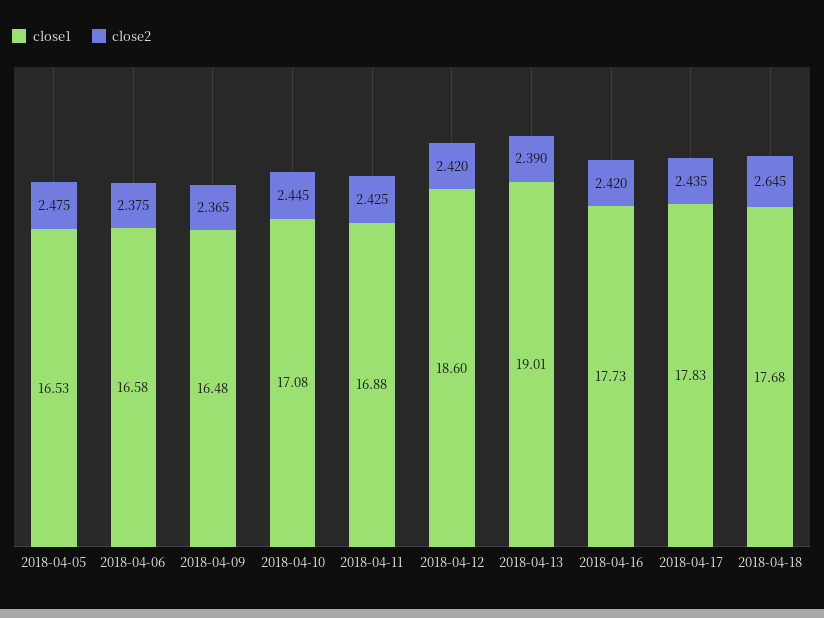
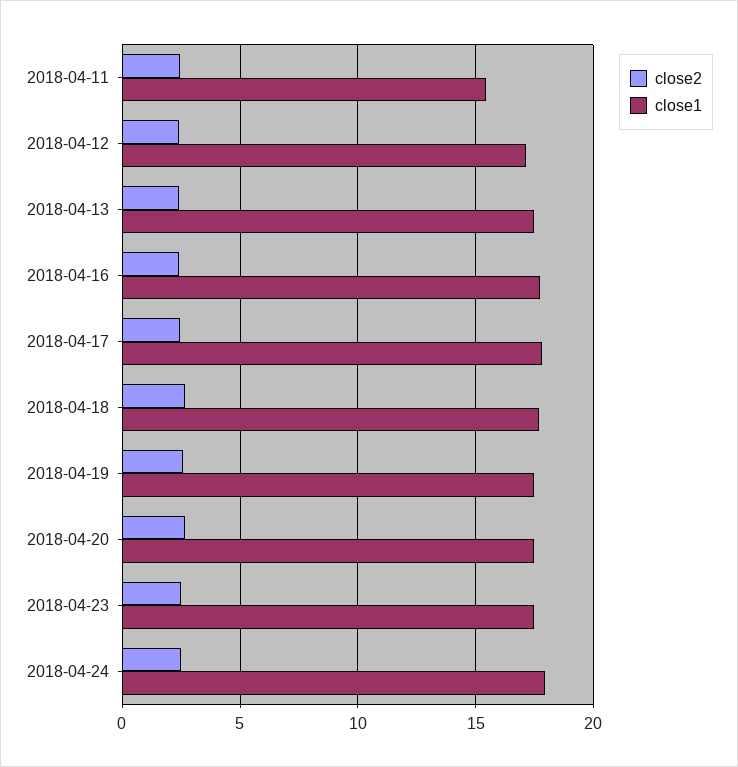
close1, 2018-04-05: 16.53 -> none
close2, 2018-04-05: 2.475 -> none
close1, 2018-04-06: 16.58 -> none
close2, 2018-04-06: 2.375 -> none
close1, 2018-04-09: 16.48 -> none
close2, 2018-04-09: 2.365 -> none
close1, 2018-04-10: 17.08 -> none
close2, 2018-04-10: 2.445 -> none
close1, 2018-04-11: 16.88 -> 15.5
close1, 2018-04-12: 18.6 -> 17
close1, 2018-04-13: 19.01 -> 17.5
close2, 2018-04-19: none -> 2.5
close1, 2018-04-19: none -> 17.5
close2, 2018-04-20: none -> 2.5
close1, 2018-04-20: none -> 17.5
close2, 2018-04-23: none -> 2.5
close1, 2018-04-23: none -> 17.5
close2, 2018-04-24: none -> 2.5
close1, 2018-04-24: none -> 18

